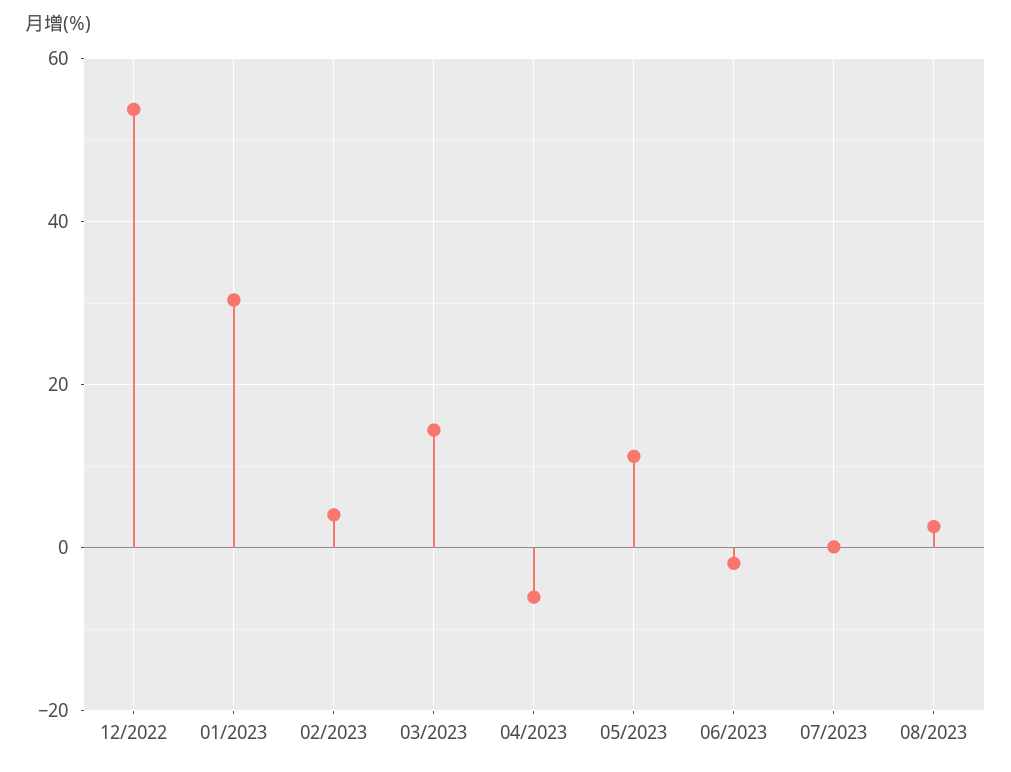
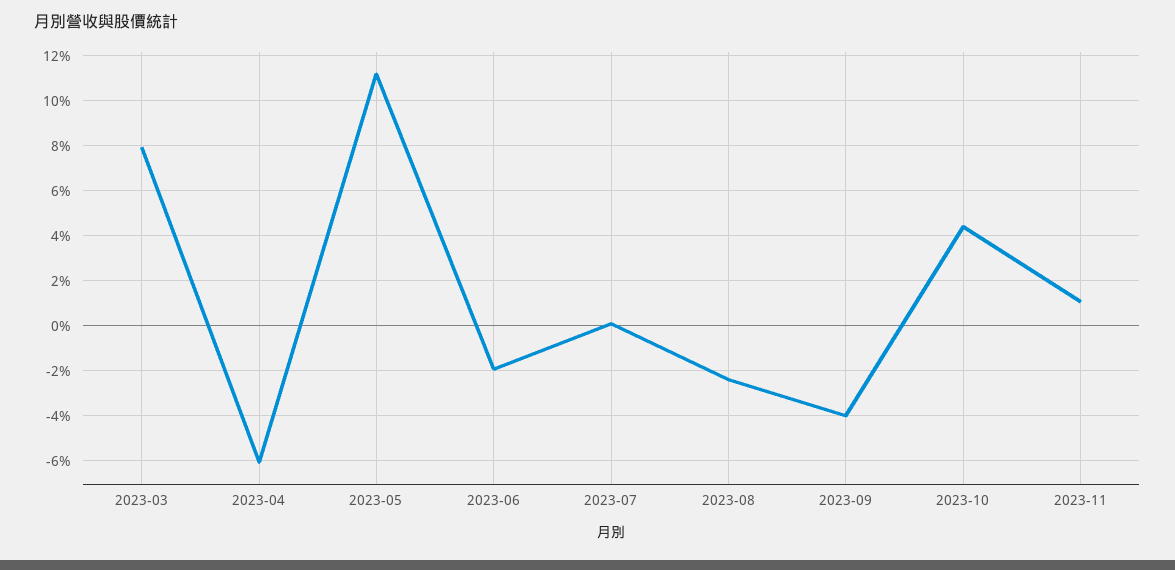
12/2022: 54 -> none
01/2023: 30 -> none
02/2023: 4 -> none
03/2023: 14 -> 8
08/2023: 2 -> -2.5
2023-09: none -> -4
2023-10: none -> 4.5
2023-11: none -> 1

